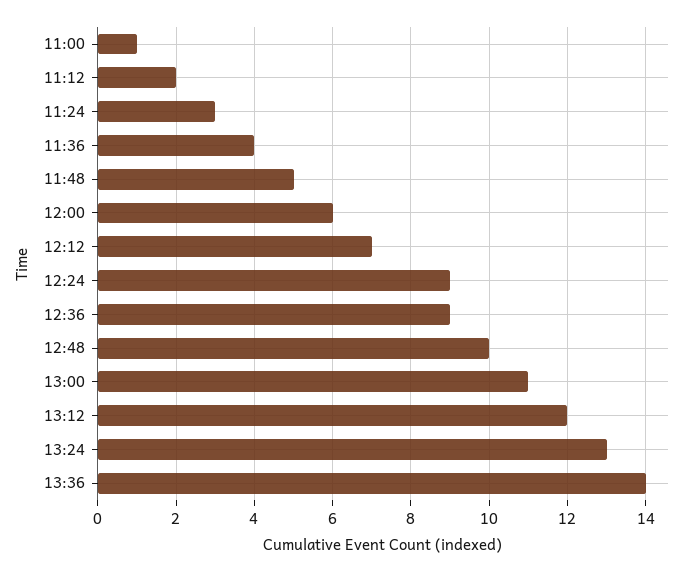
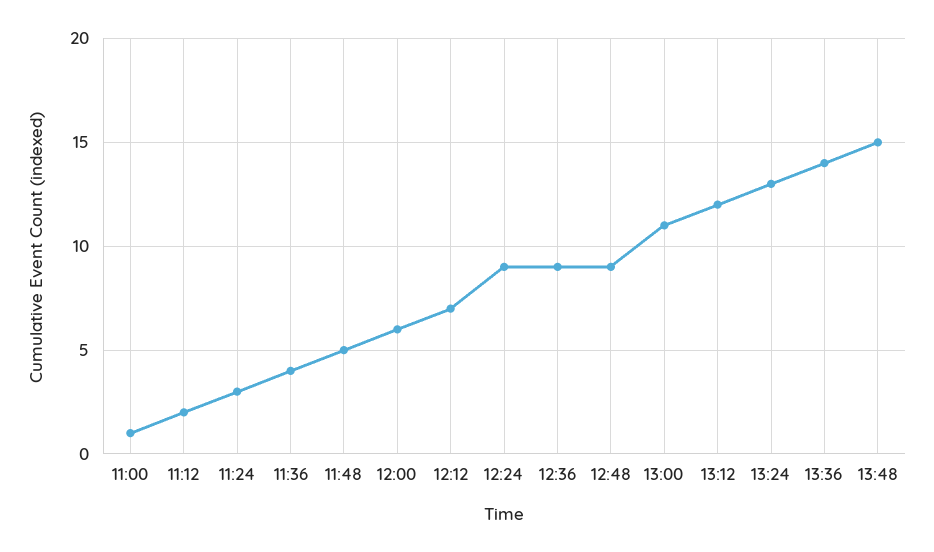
12:48: 10 -> 9
13:48: none -> 15

